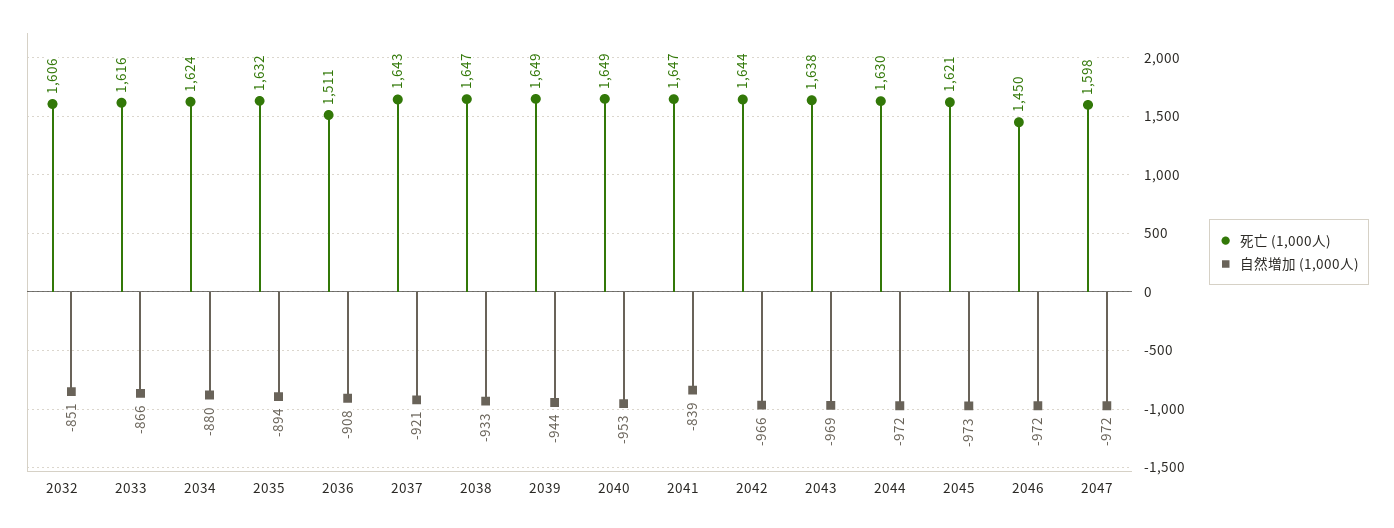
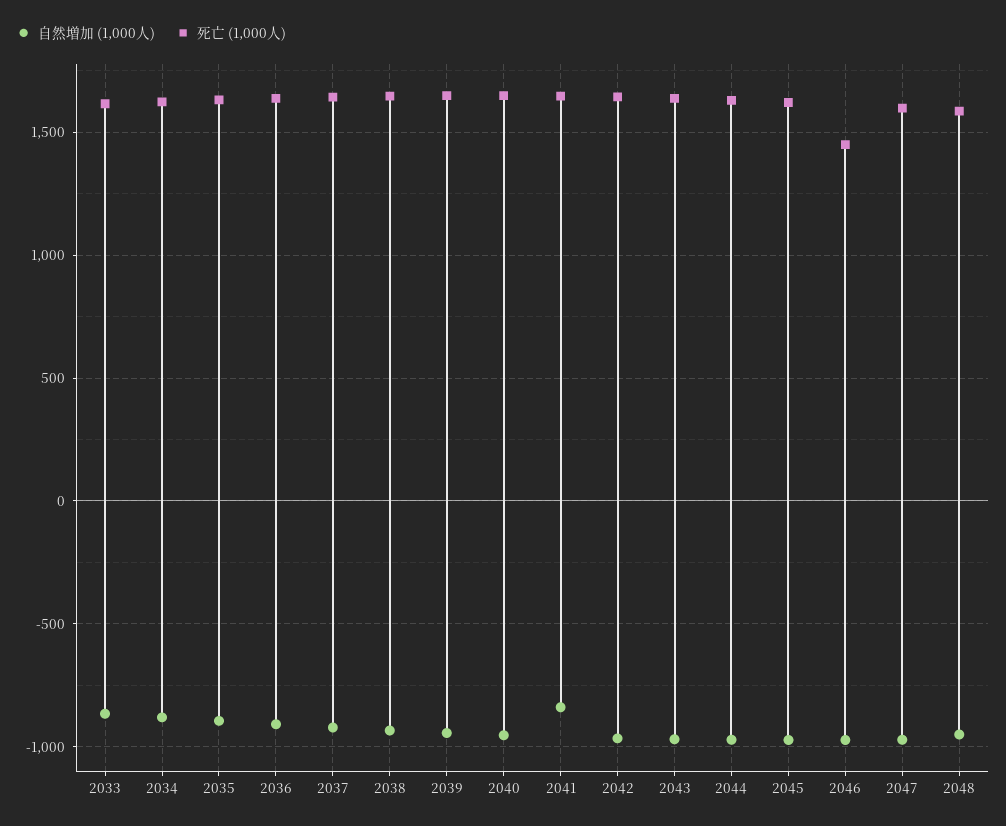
死亡 (1,000人), 2032: 1606 -> none
自然増加 (1,000人), 2032: -851 -> none
死亡 (1,000人), 2036: 1511 -> 1650
自然増加 (1,000人), 2048: none -> -950
死亡 (1,000人), 2048: none -> 1600

